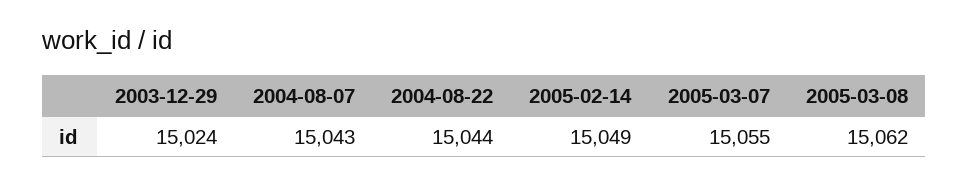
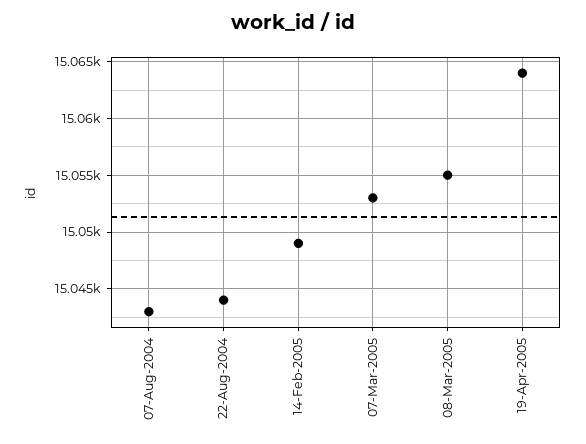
2003-12-29: 15024 -> none
2005-03-07: 15055 -> 15053
2005-03-08: 15062 -> 15055
19-Apr-2005: none -> 15064

